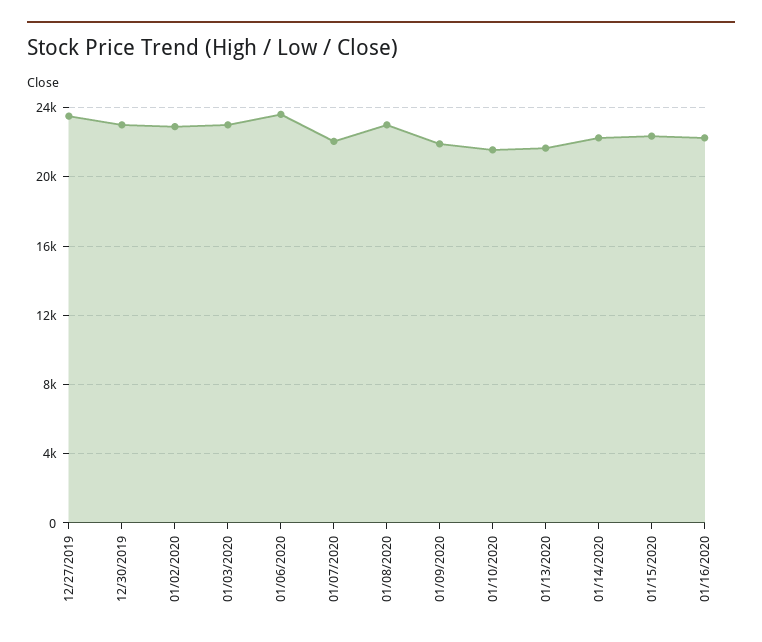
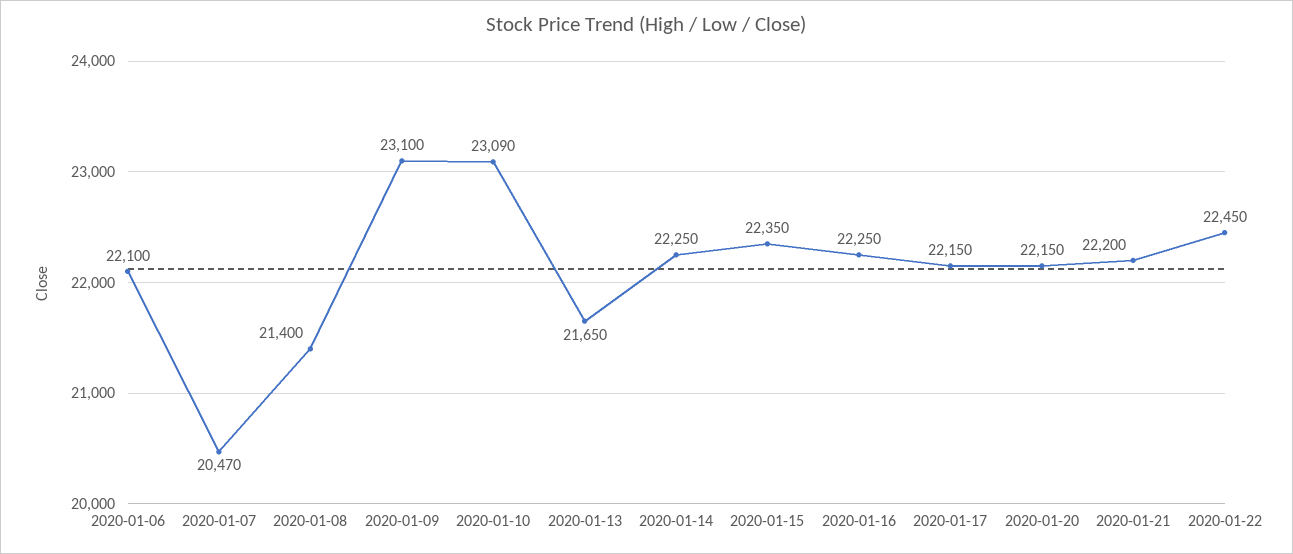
12/27/2019: 23500 -> none
12/30/2019: 23000 -> none
01/02/2020: 23000 -> none
01/03/2020: 23000 -> none
01/06/2020: 23500 -> 22100
01/07/2020: 22000 -> 20470
01/08/2020: 23000 -> 21400
01/09/2020: 22000 -> 23100
01/10/2020: 21500 -> 23090
2020-01-17: none -> 22150
2020-01-20: none -> 22150
2020-01-21: none -> 22200
2020-01-22: none -> 22450

